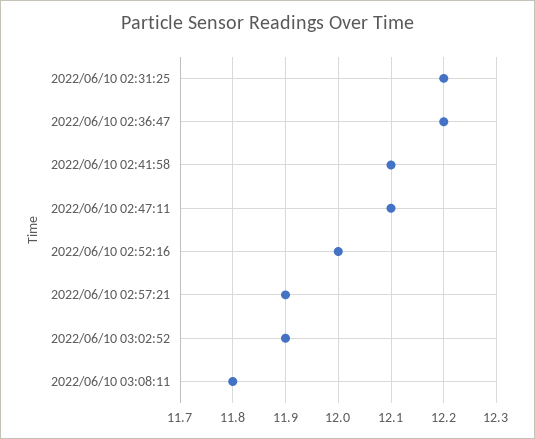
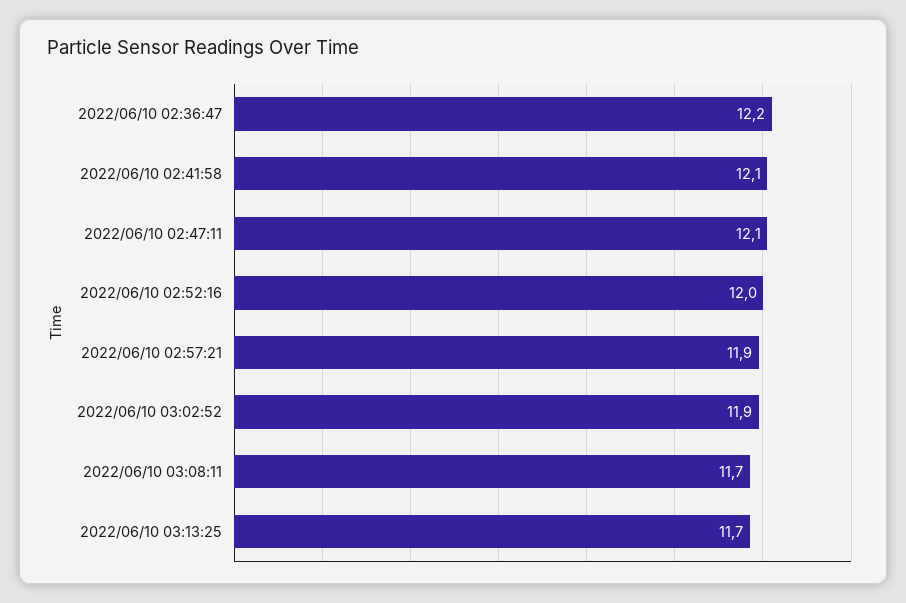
2022/06/10 02:31:25: 12.2 -> none
2022/06/10 03:08:11: 11.8 -> 11.7
2022/06/10 03:13:25: none -> 11.7

